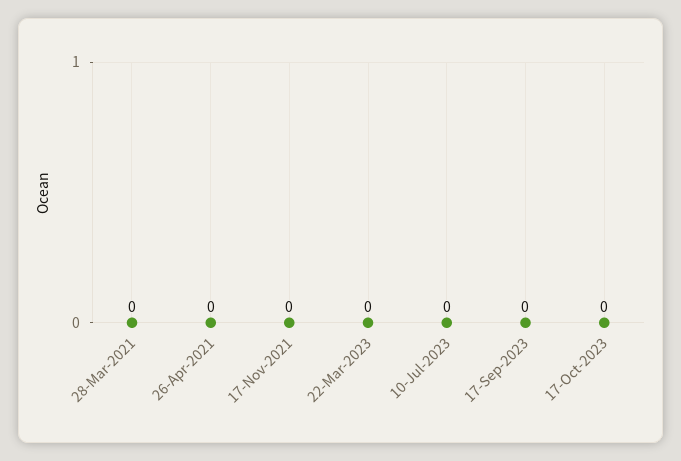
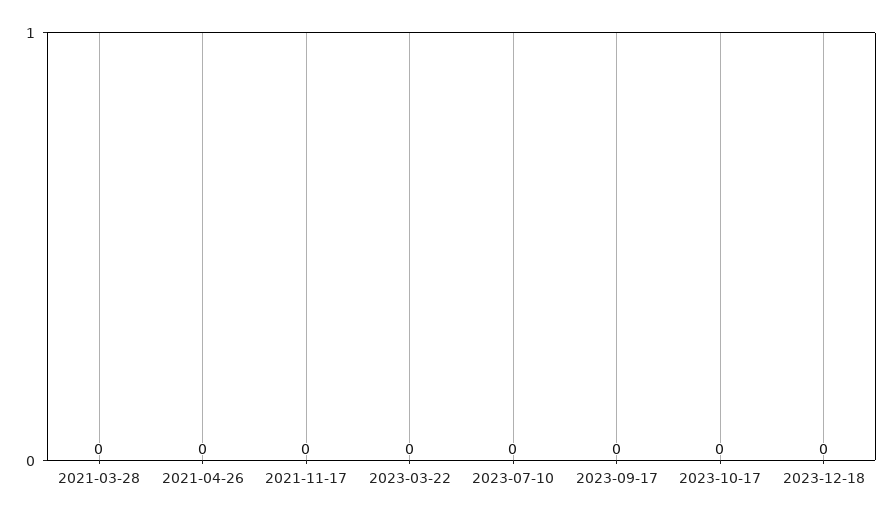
2023-12-18: none -> 0

